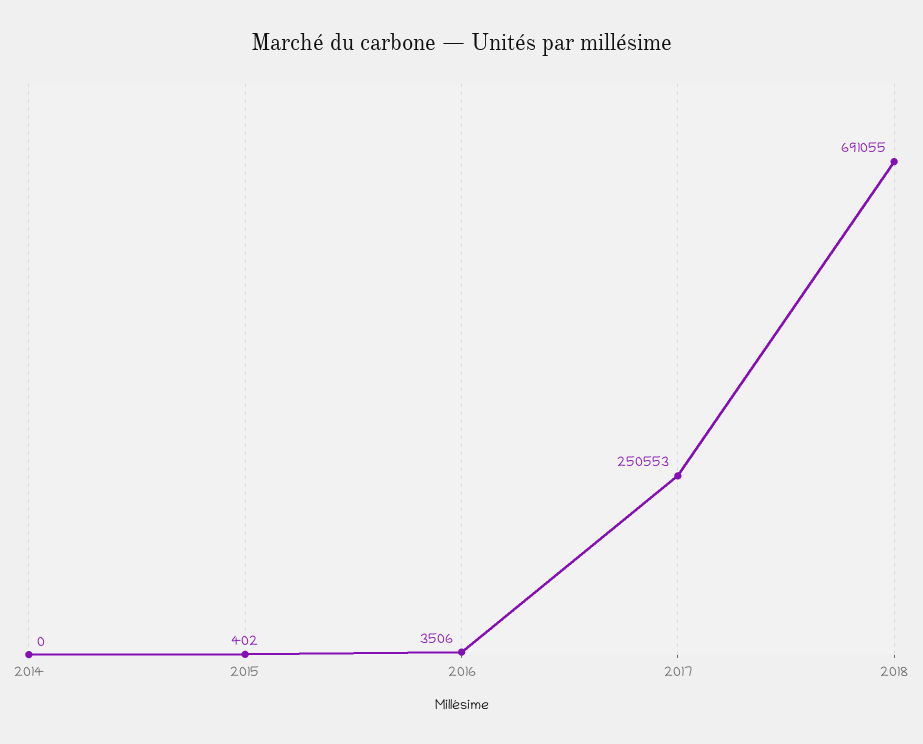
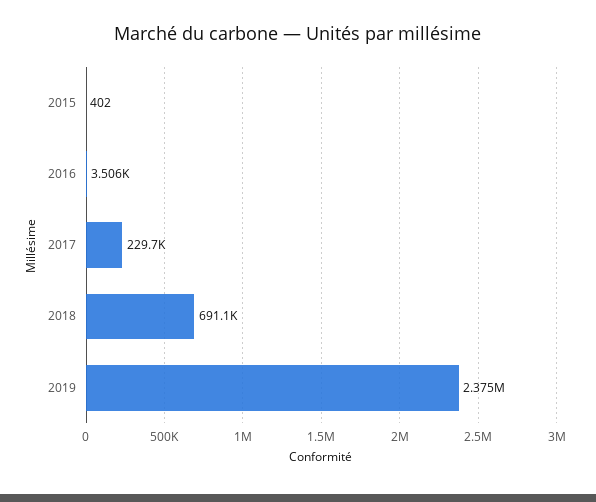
2014: 0 -> none
2017: 250553 -> 229700
2019: none -> 2375000

